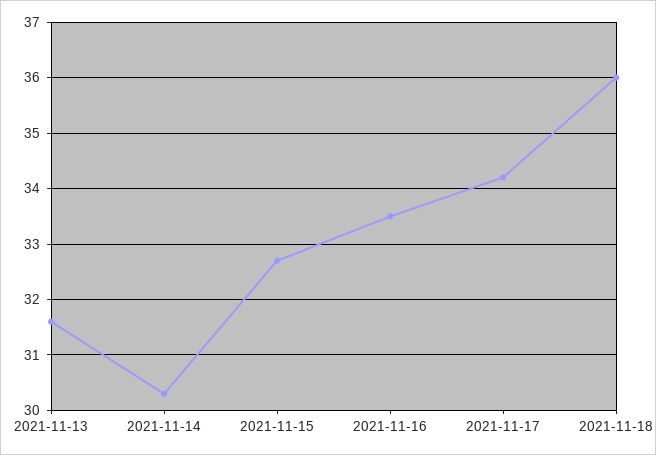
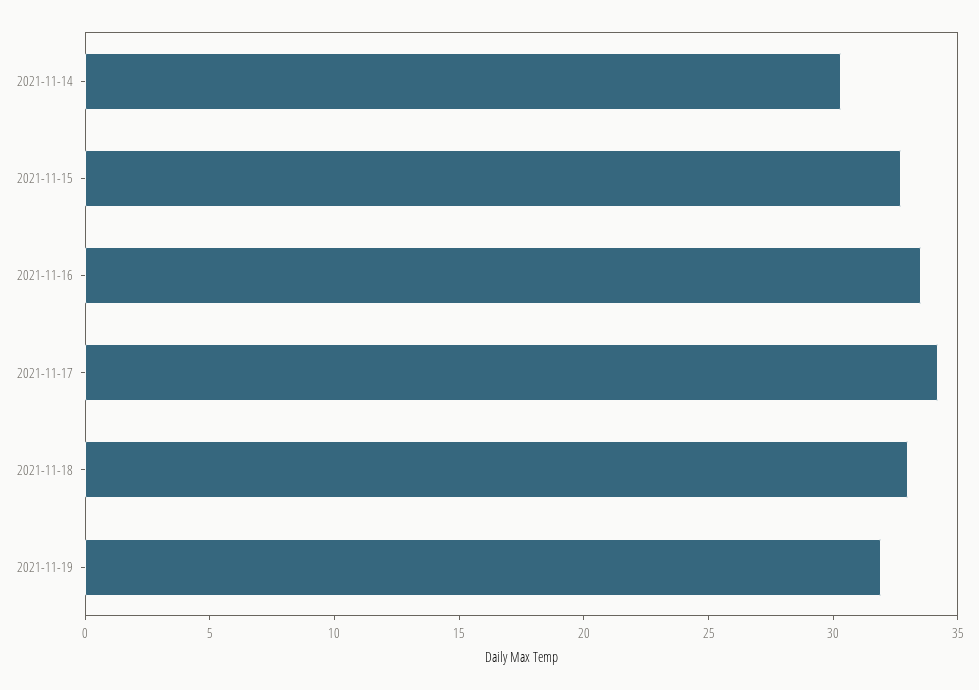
2021-11-13: 31.5 -> none
2021-11-18: 36 -> 33
2021-11-19: none -> 32

